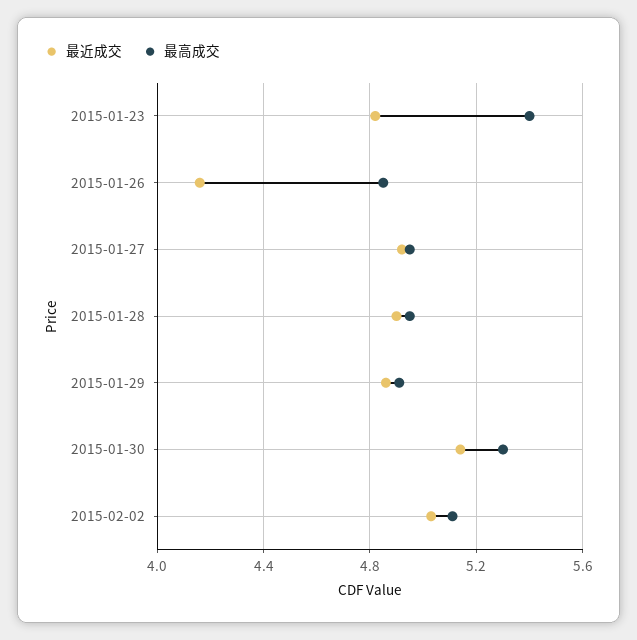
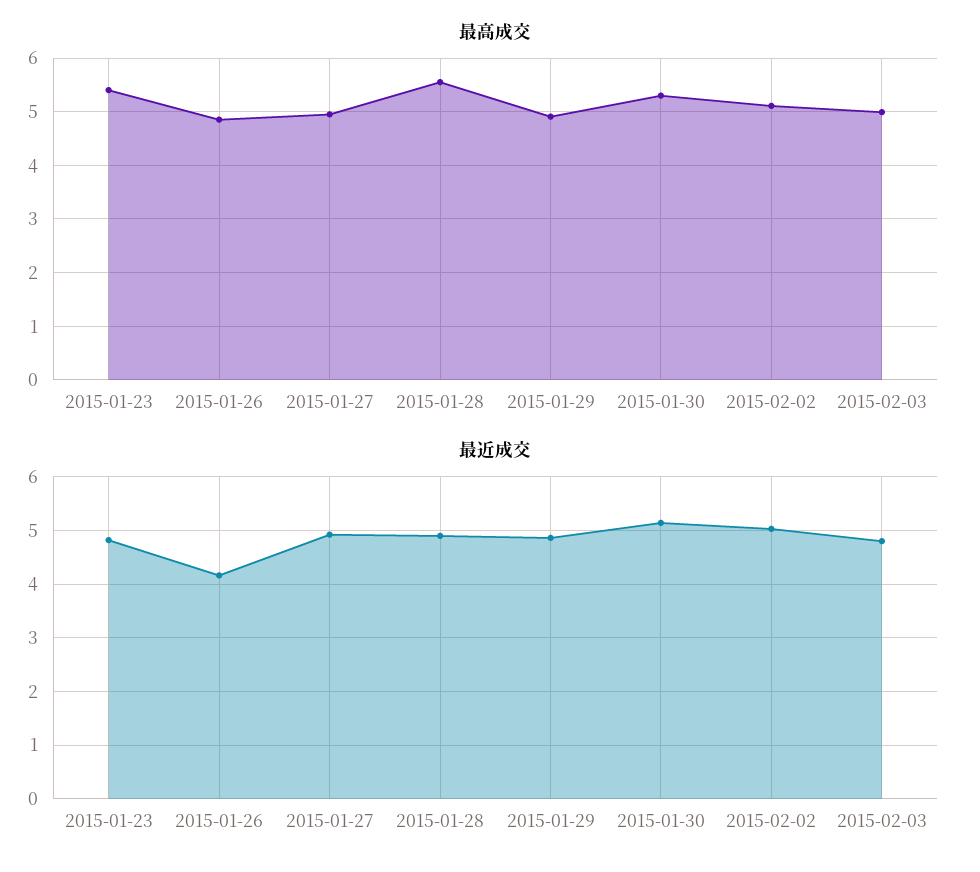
最高成交, 2015-01-28: 4.95 -> 5.6
最高成交, 2015-02-03: none -> 5
最近成交, 2015-02-03: none -> 4.8

